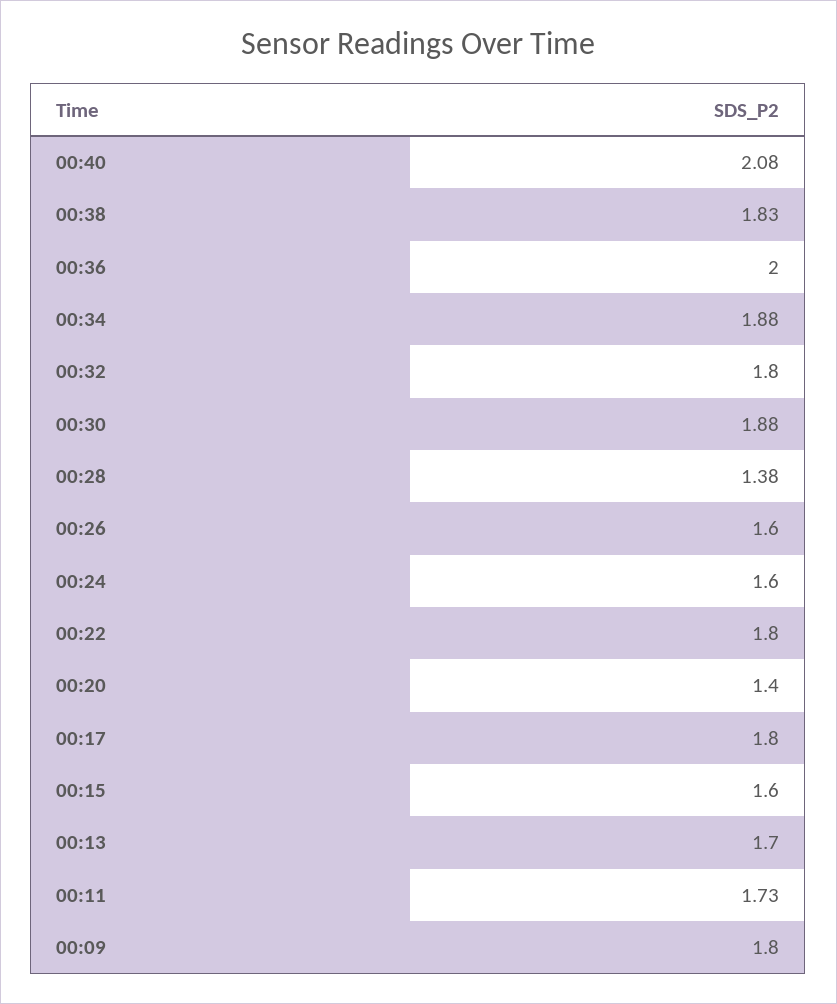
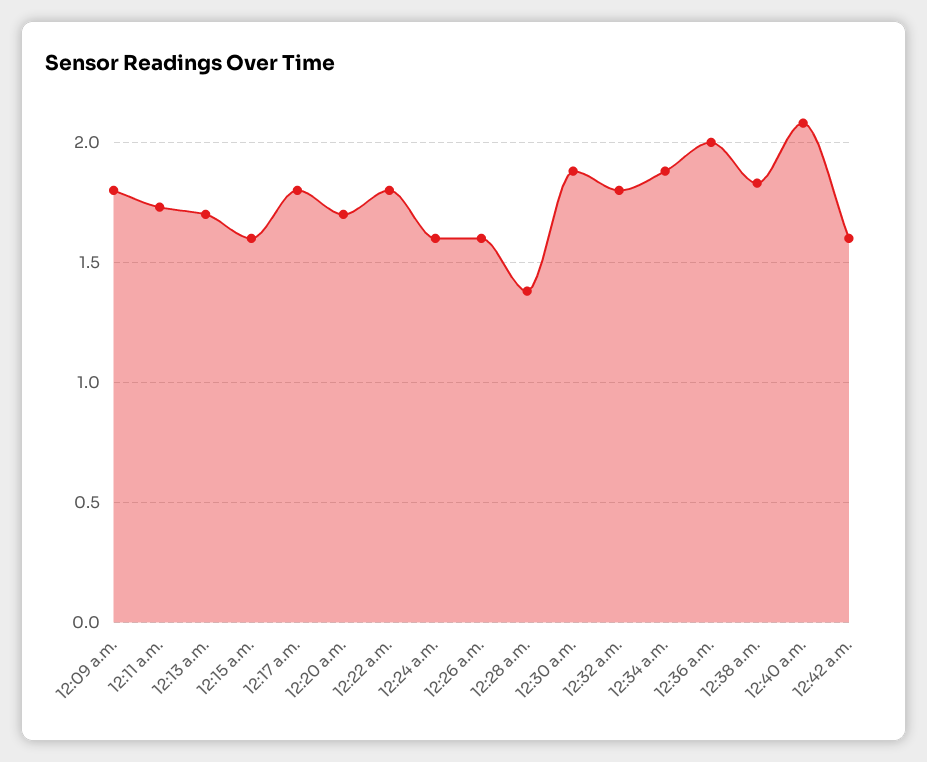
00:20: 1.4 -> 1.7
12:42 a.m.: none -> 1.6

